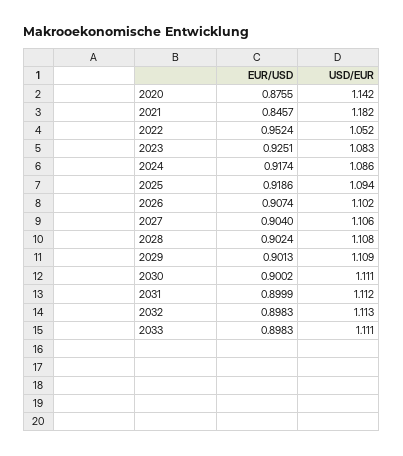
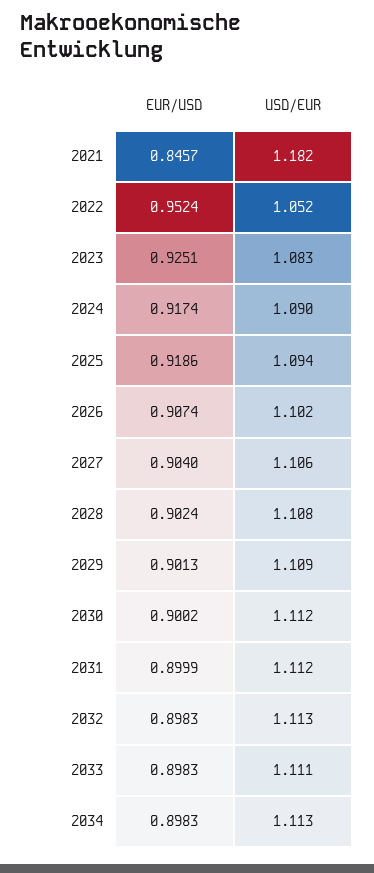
EUR/USD, 2020: 0.8755 -> none
USD/EUR, 2020: 1.142 -> none
USD/EUR, 2024: 1.086 -> 1.09
USD/EUR, 2030: 1.111 -> 1.112
EUR/USD, 2034: none -> 0.8983
USD/EUR, 2034: none -> 1.113

